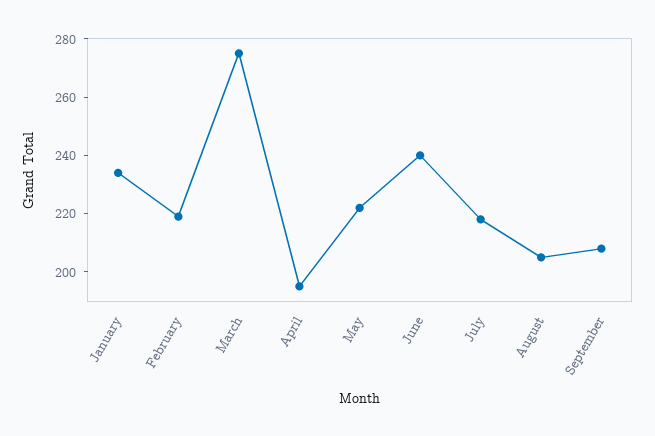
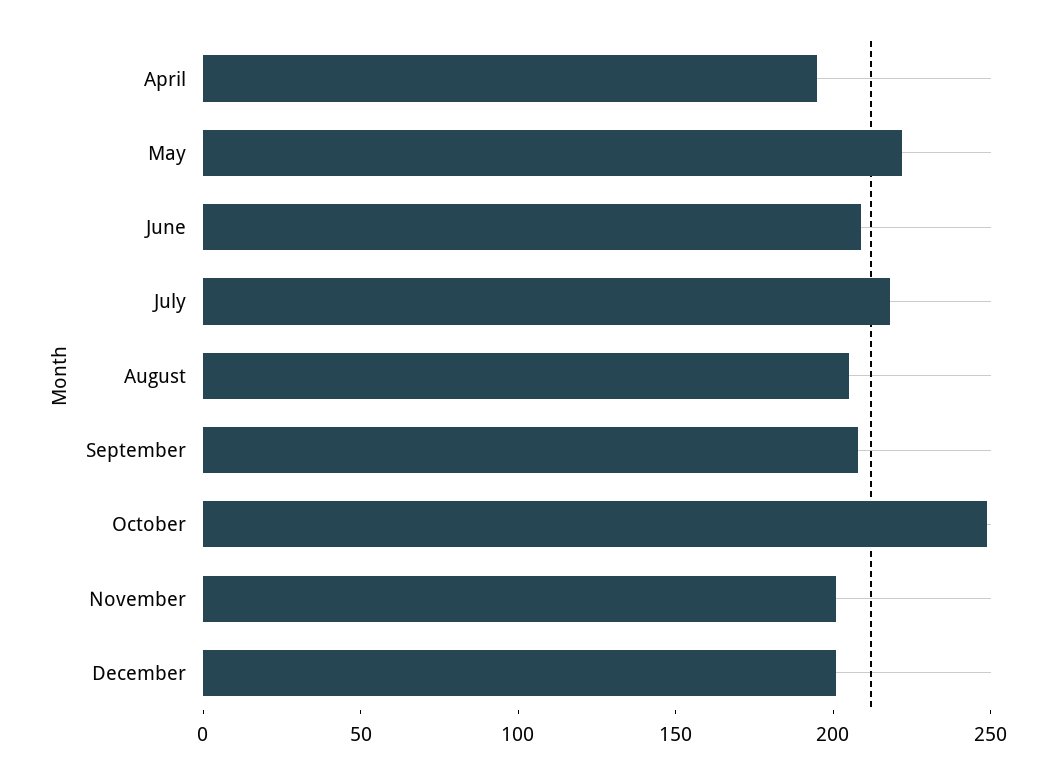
January: 235 -> none
February: 220 -> none
March: 275 -> none
June: 240 -> 210
October: none -> 250
November: none -> 200
December: none -> 200

